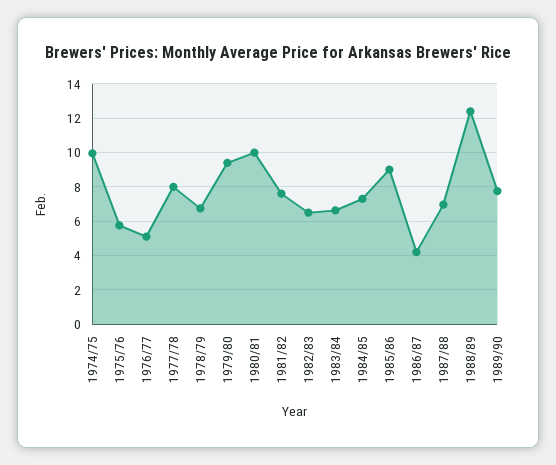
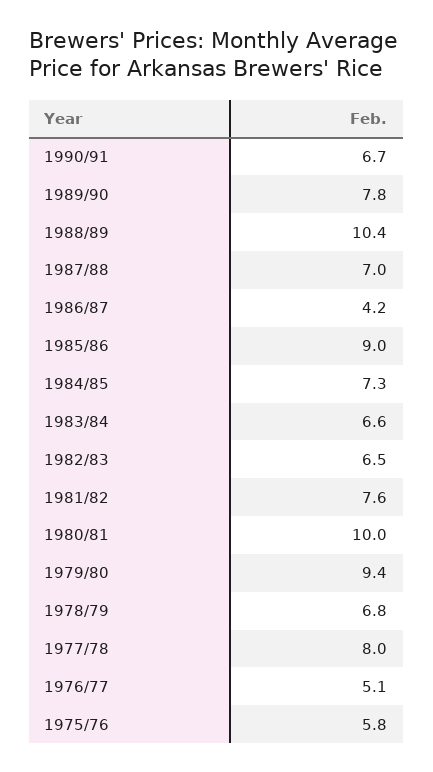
1974/75: 10 -> none
1988/89: 12.5 -> 10.4
1990/91: none -> 6.7

